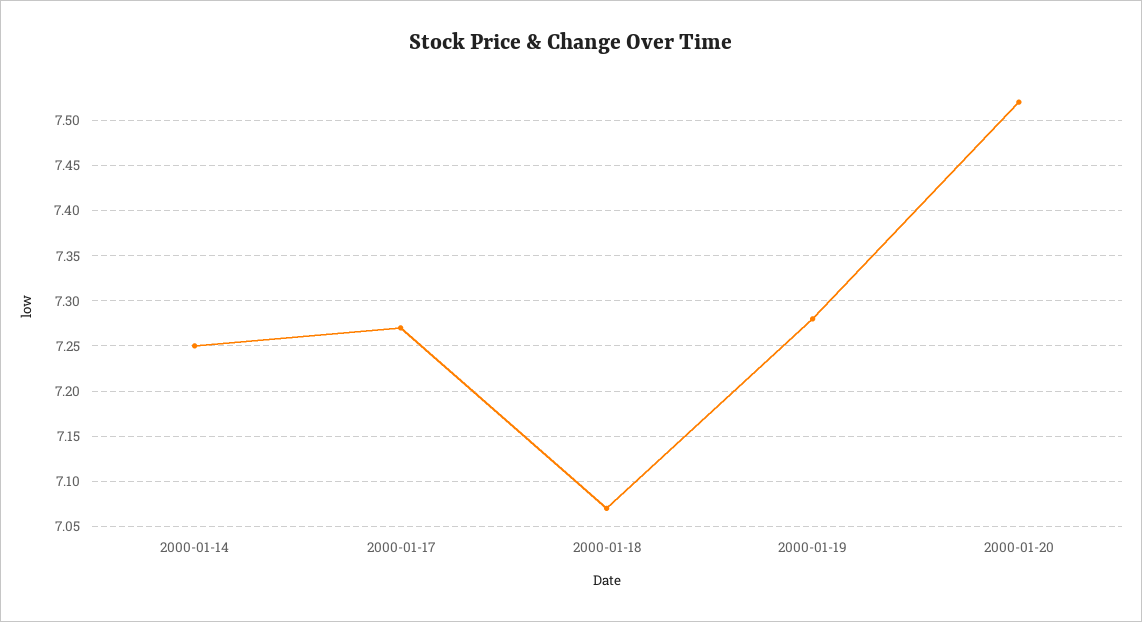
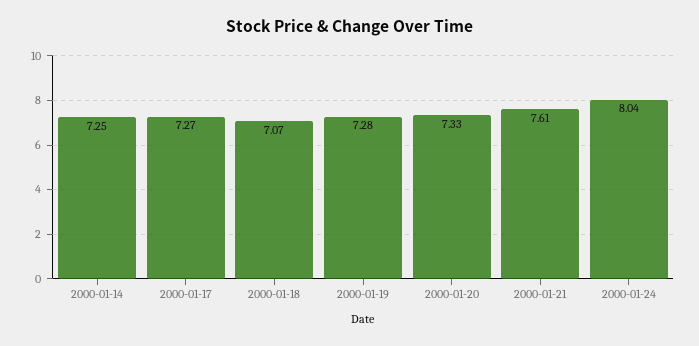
2000-01-20: 7.52 -> 7.33
2000-01-21: none -> 7.61
2000-01-24: none -> 8.04

